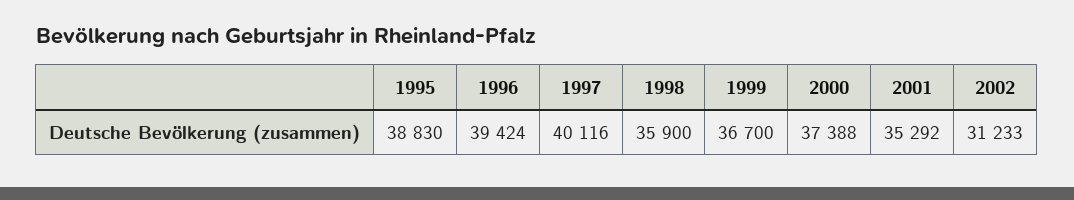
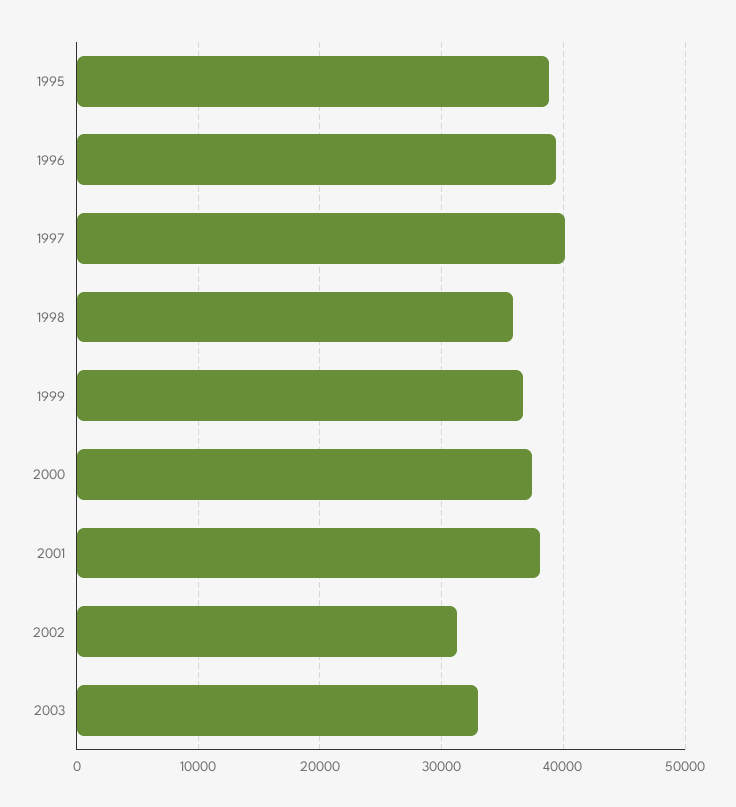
2001: 35292 -> 38000
2003: none -> 33000

